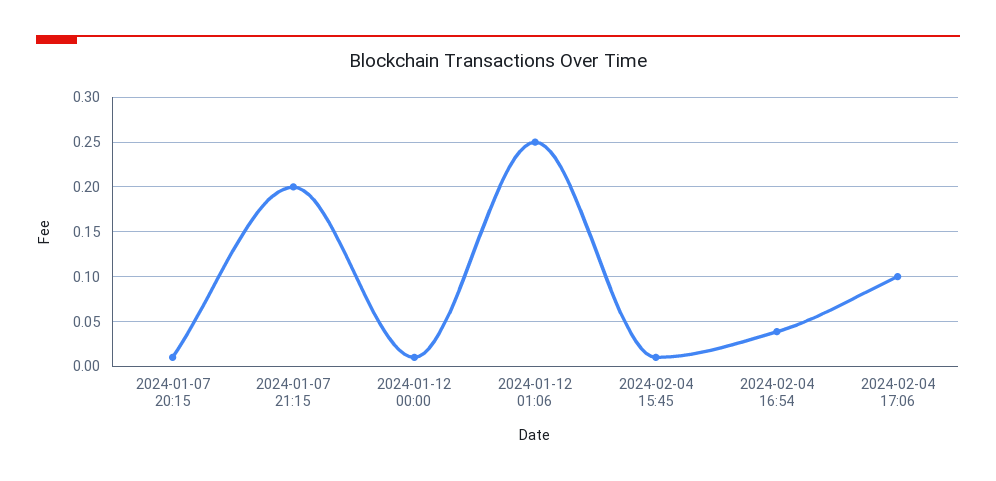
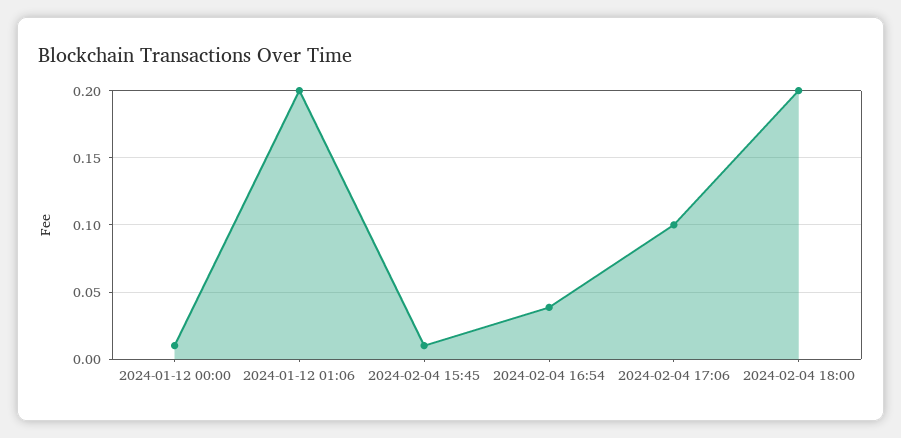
2024-01-07 20:15: 0.01 -> none
2024-01-07 21:15: 0.2 -> none
2024-01-12 01:06: 0.25 -> 0.2
2024-02-04 18:00: none -> 0.2

